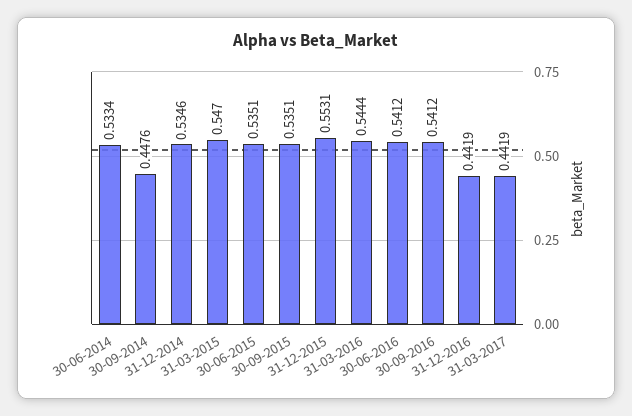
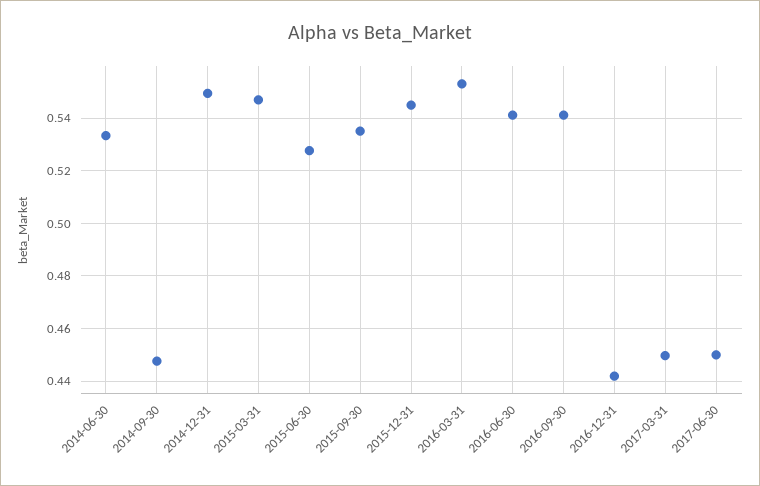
31-12-2014: 0.5346 -> 0.55
30-06-2015: 0.5351 -> 0.5275
31-12-2015: 0.5531 -> 0.545
31-03-2016: 0.5444 -> 0.5525
31-03-2017: 0.4419 -> 0.45
2017-06-30: none -> 0.45

